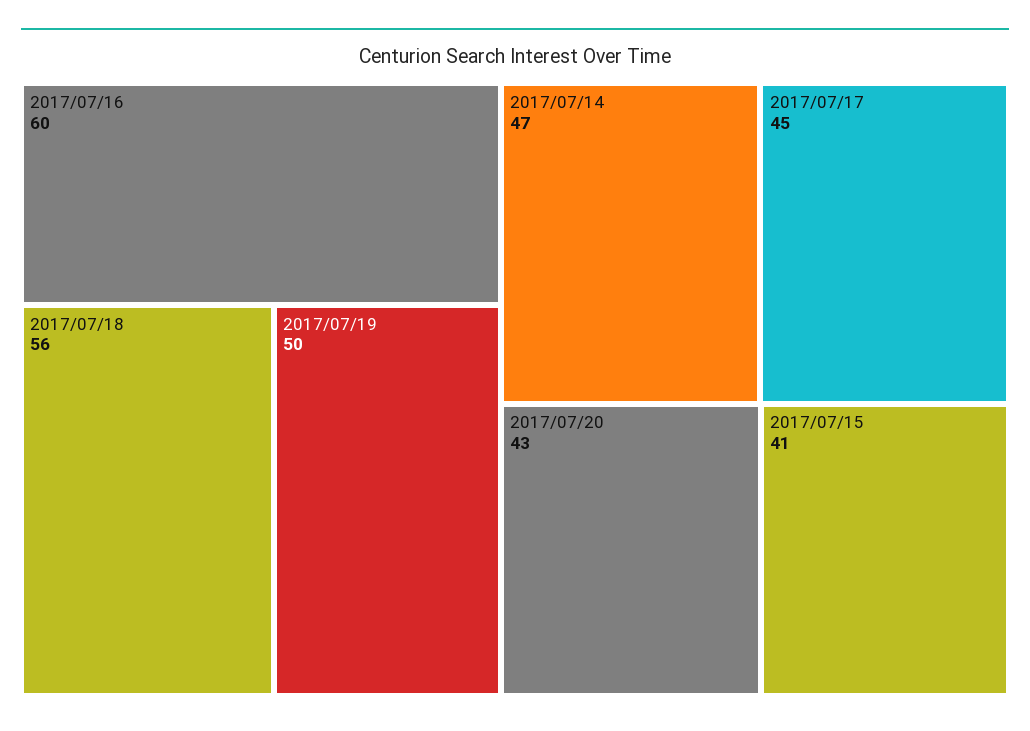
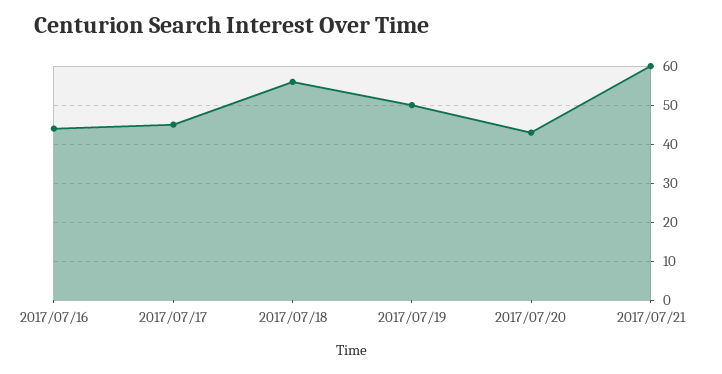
2017/07/16: 60 -> 45
2017/07/14: 47 -> none
2017/07/15: 41 -> none
2017/07/21: none -> 60

